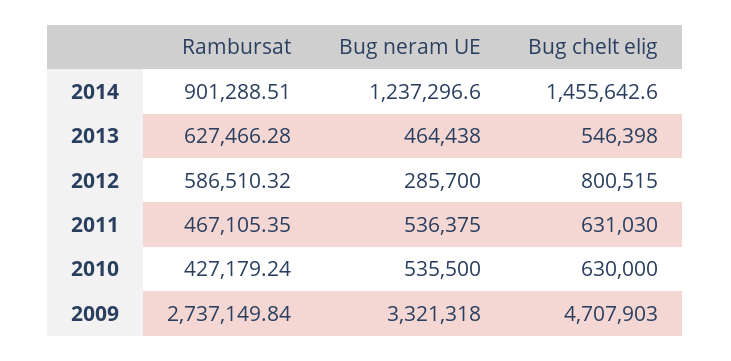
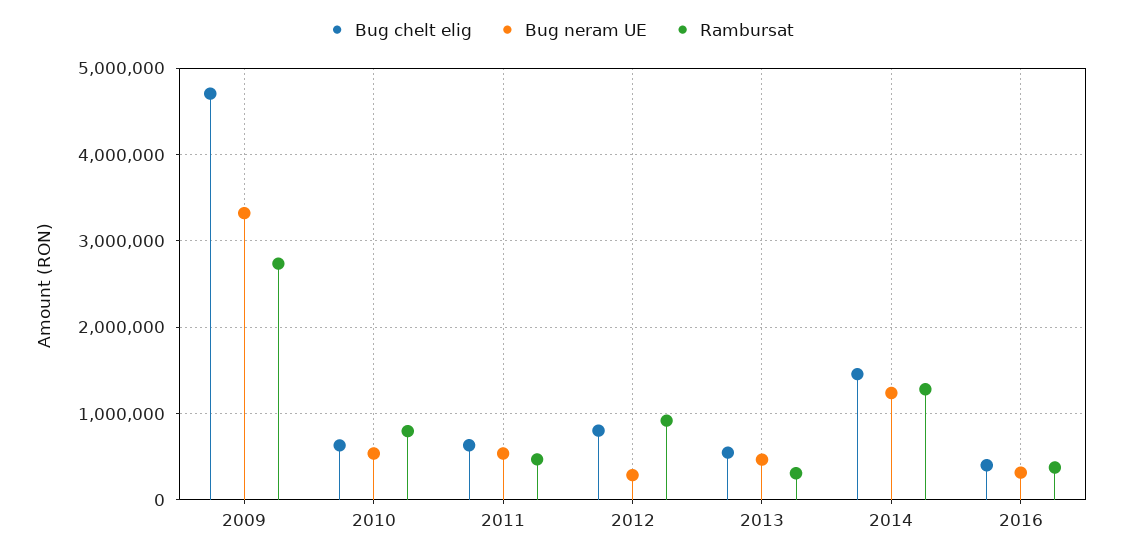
Rambursat, 2014: 901288.51 -> 1300000
Rambursat, 2013: 627466.28 -> 300000
Rambursat, 2012: 586510.32 -> 900000
Rambursat, 2010: 427179.24 -> 800000
Bug chelt elig, 2016: none -> 400000
Bug neram UE, 2016: none -> 300000
Rambursat, 2016: none -> 400000

